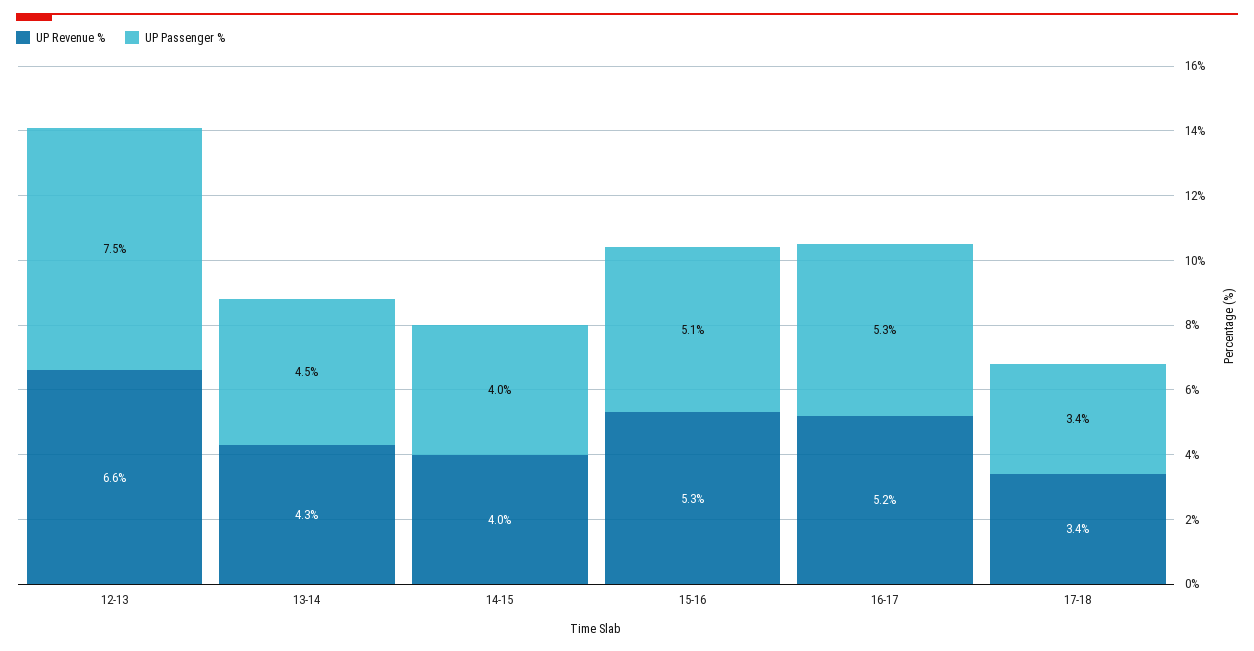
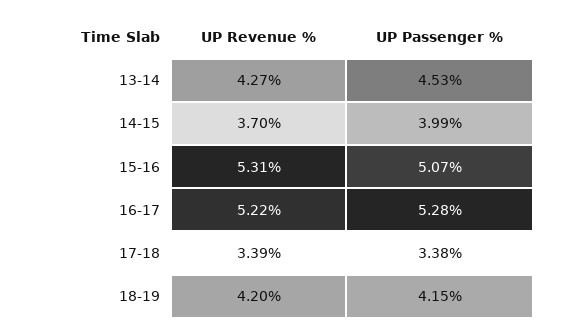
UP Revenue %, 12-13: 6.6 -> none
UP Passenger %, 12-13: 7.5 -> none
UP Revenue %, 14-15: 4 -> 3.7
UP Revenue %, 18-19: none -> 4.2
UP Passenger %, 18-19: none -> 4.15

